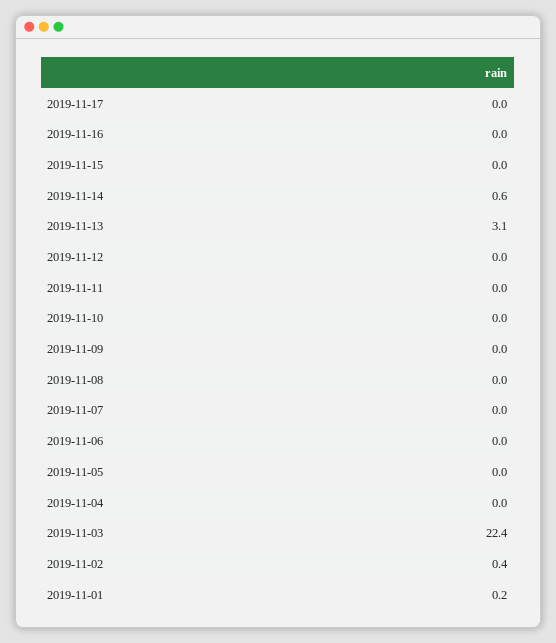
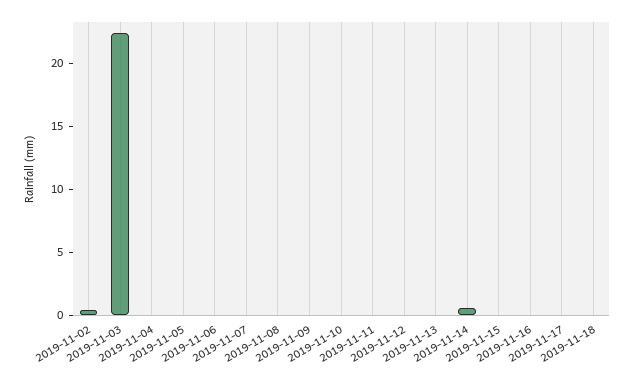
2019-11-13: 3.1 -> 0
2019-11-01: 0.2 -> none
2019-11-18: none -> 0

